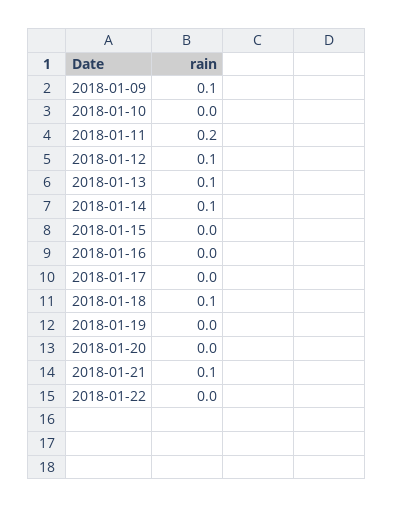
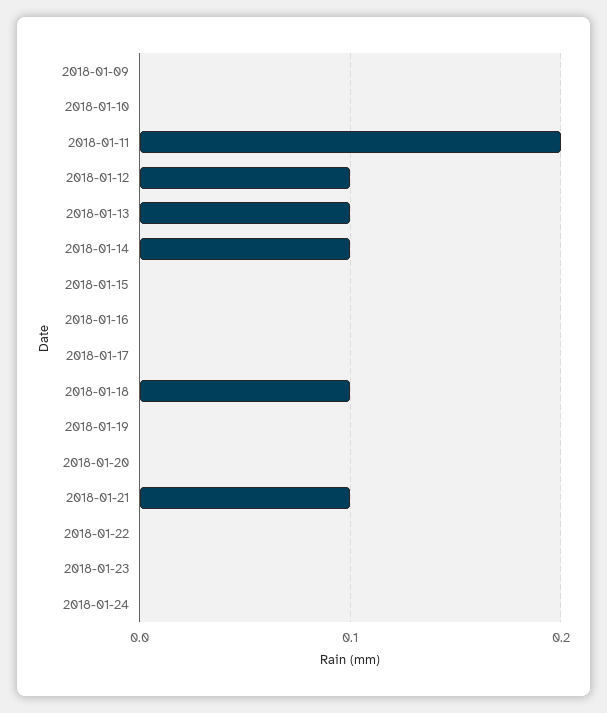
2018-01-09: 0.1 -> 0
2018-01-23: none -> 0
2018-01-24: none -> 0

